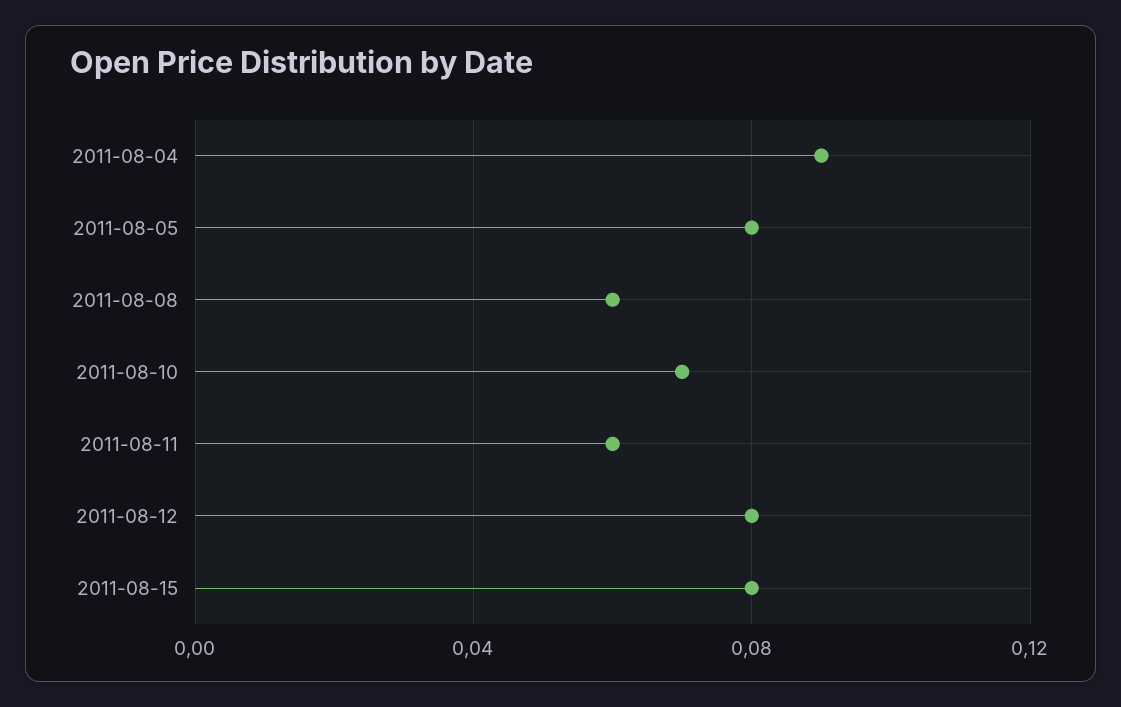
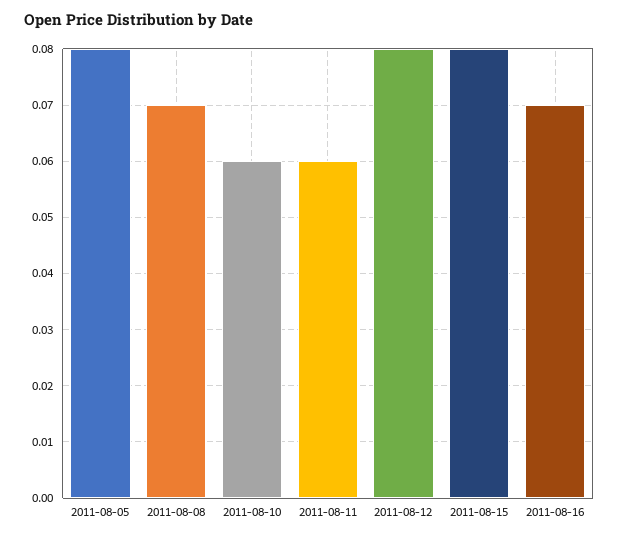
2011-08-04: 0.09 -> none
2011-08-08: 0.06 -> 0.07
2011-08-10: 0.07 -> 0.06
2011-08-16: none -> 0.07

